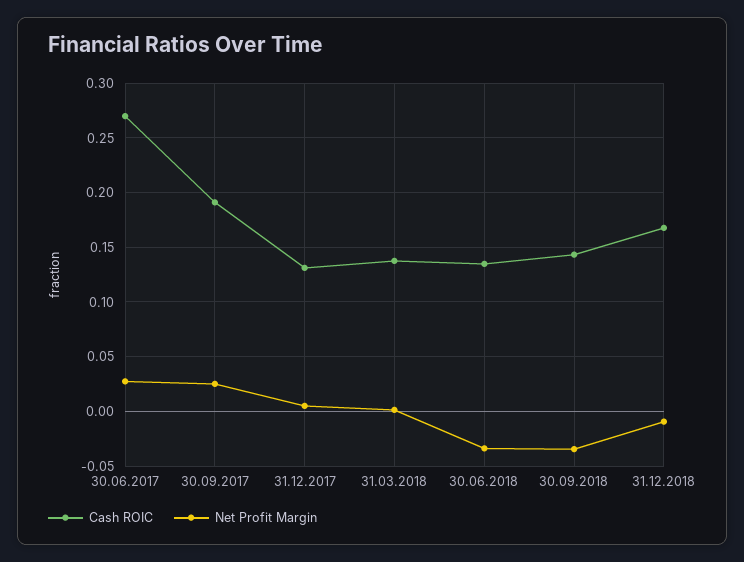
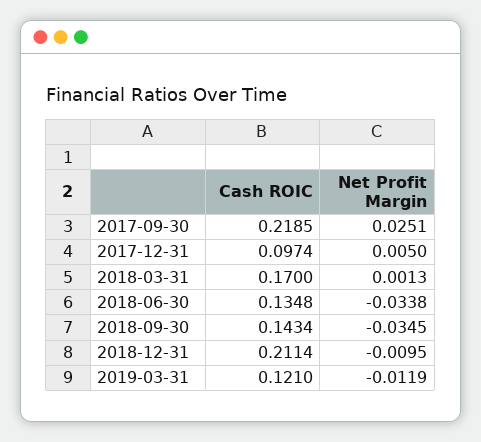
Cash ROIC, 30.06.2017: 0.27 -> none
Net Profit Margin, 30.06.2017: 0.03 -> none
Cash ROIC, 30.09.2017: 0.19 -> 0.2185
Cash ROIC, 31.12.2017: 0.13 -> 0.0974
Cash ROIC, 31.03.2018: 0.14 -> 0.17
Cash ROIC, 31.12.2018: 0.17 -> 0.2114
Cash ROIC, 2019-03-31: none -> 0.121
Net Profit Margin, 2019-03-31: none -> -0.0119

